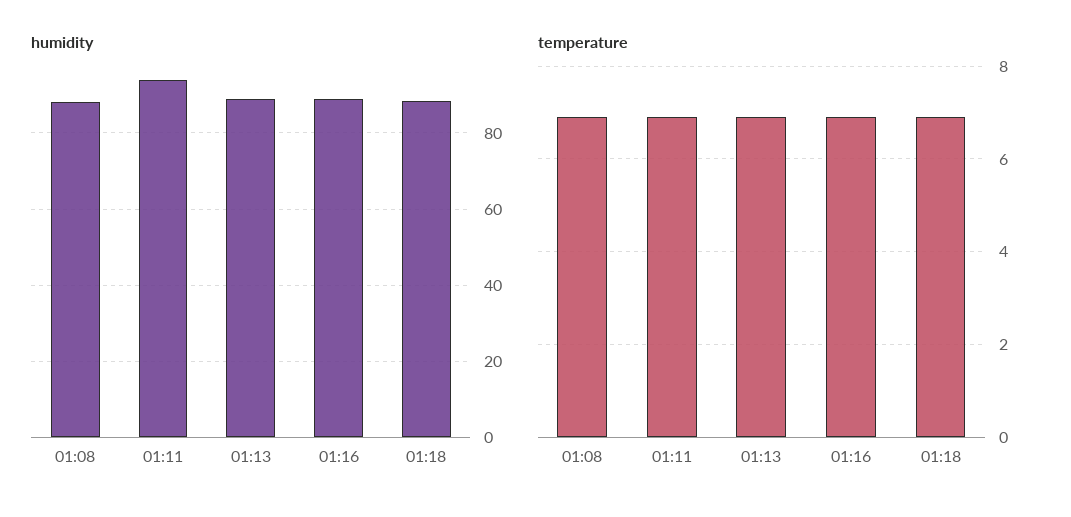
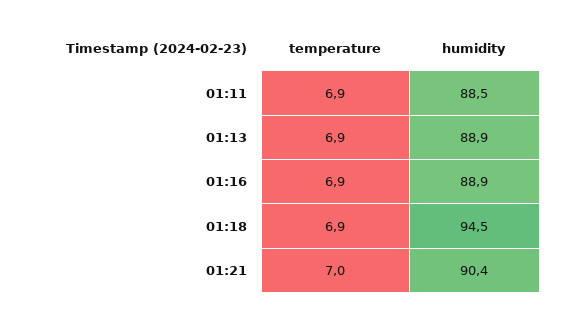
humidity, 01:08: 88 -> none
humidity, 01:11: 94 -> 88.5
humidity, 01:18: 88 -> 94.5
temperature, 01:08: 7 -> none
temperature, 01:21: none -> 7
humidity, 01:21: none -> 90.4

